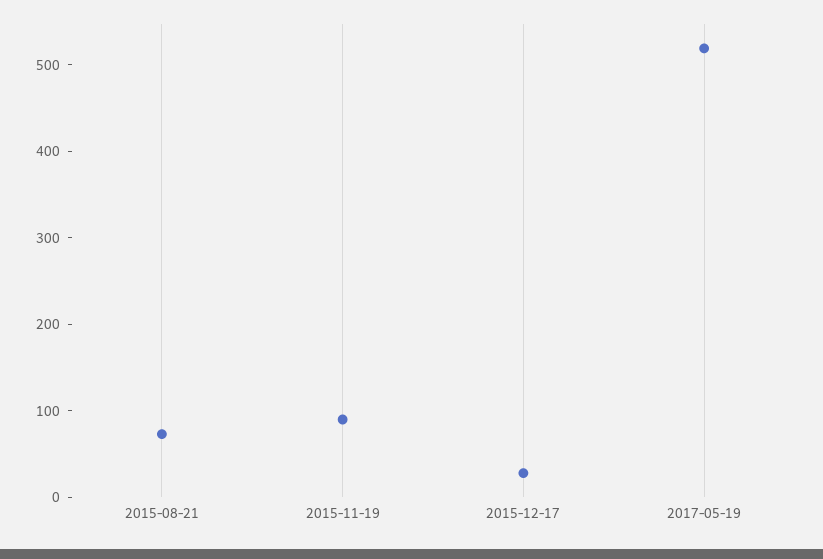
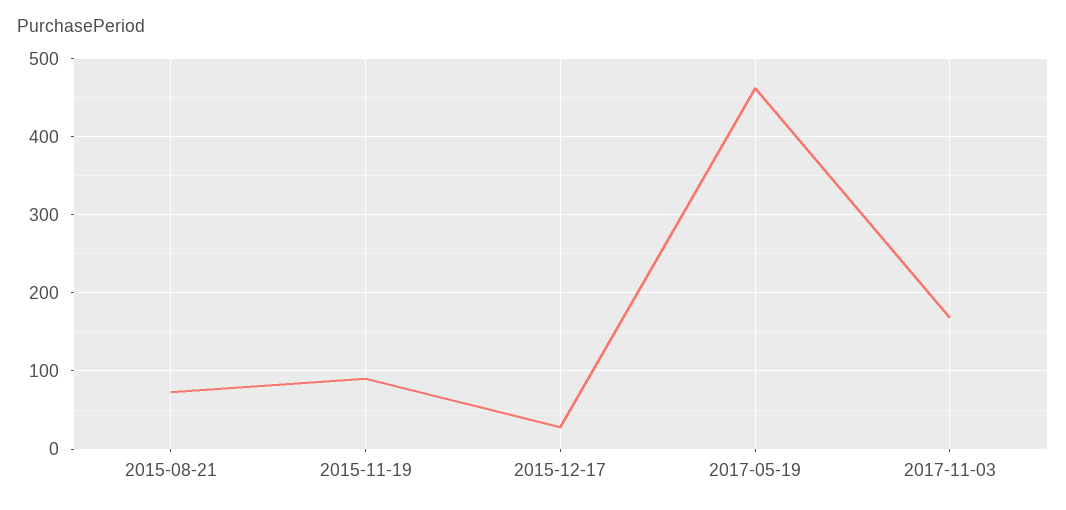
2017-05-19: 520 -> 460
2017-11-03: none -> 170

